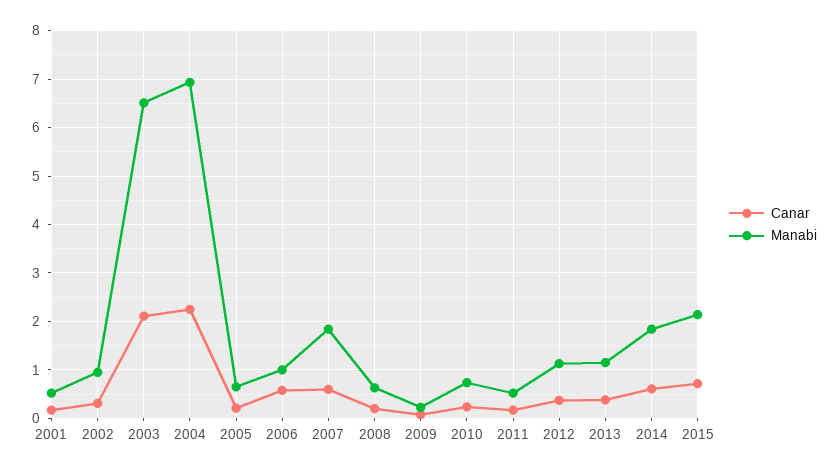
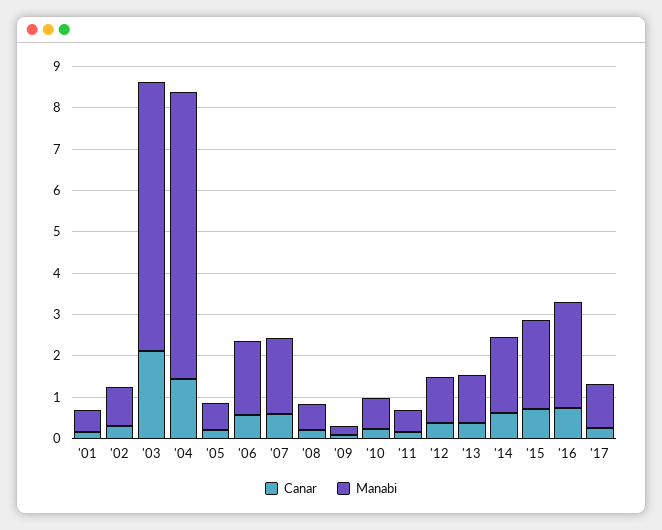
Canar, 2004: 2.2 -> 1.4
Manabi, 2006: 1 -> 1.8
Canar, '16: none -> 0.8
Manabi, '16: none -> 2.6
Canar, '17: none -> 0.2
Manabi, '17: none -> 1

